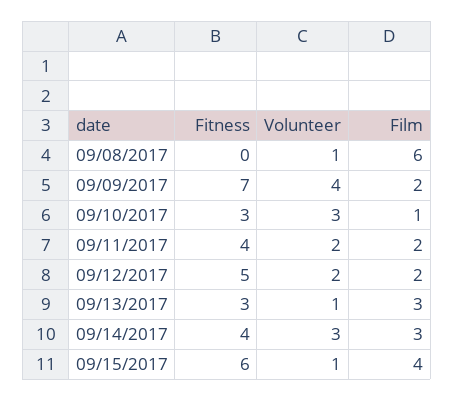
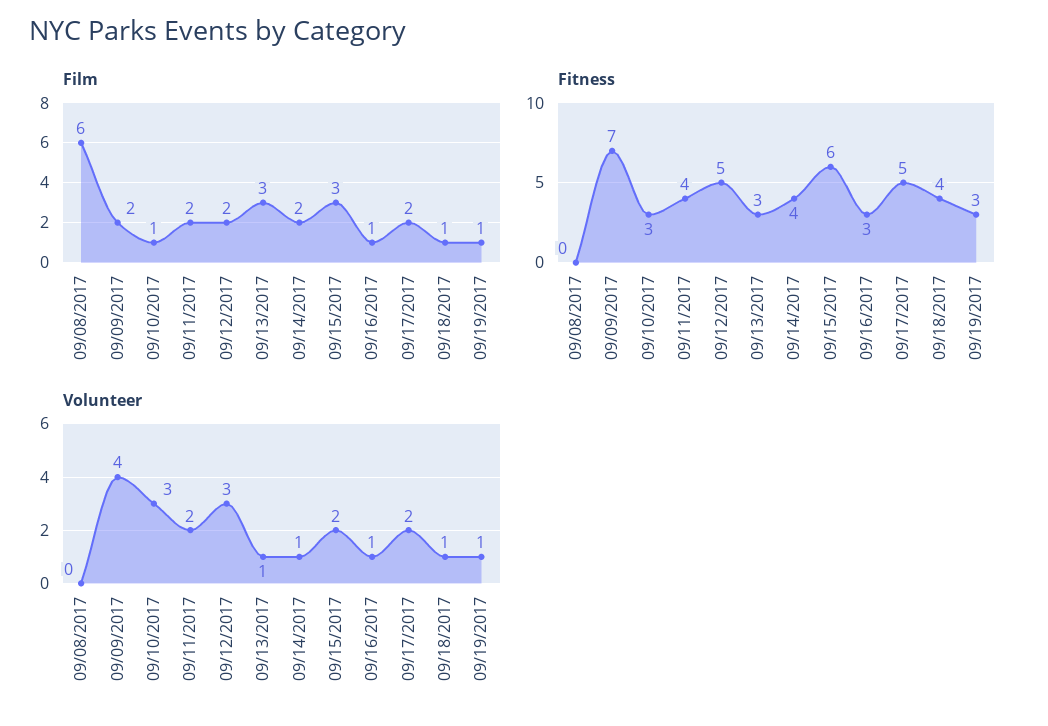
Volunteer, 09/08/2017: 1 -> 0
Volunteer, 09/12/2017: 2 -> 3
Volunteer, 09/14/2017: 3 -> 1
Film, 09/14/2017: 3 -> 2
Volunteer, 09/15/2017: 1 -> 2
Film, 09/15/2017: 4 -> 3
Film, 09/16/2017: none -> 1
Film, 09/17/2017: none -> 2
Film, 09/18/2017: none -> 1
Film, 09/19/2017: none -> 1
Fitness, 09/16/2017: none -> 3
Fitness, 09/17/2017: none -> 5
Fitness, 09/18/2017: none -> 4
Fitness, 09/19/2017: none -> 3
Volunteer, 09/16/2017: none -> 1
Volunteer, 09/17/2017: none -> 2
Volunteer, 09/18/2017: none -> 1
Volunteer, 09/19/2017: none -> 1

